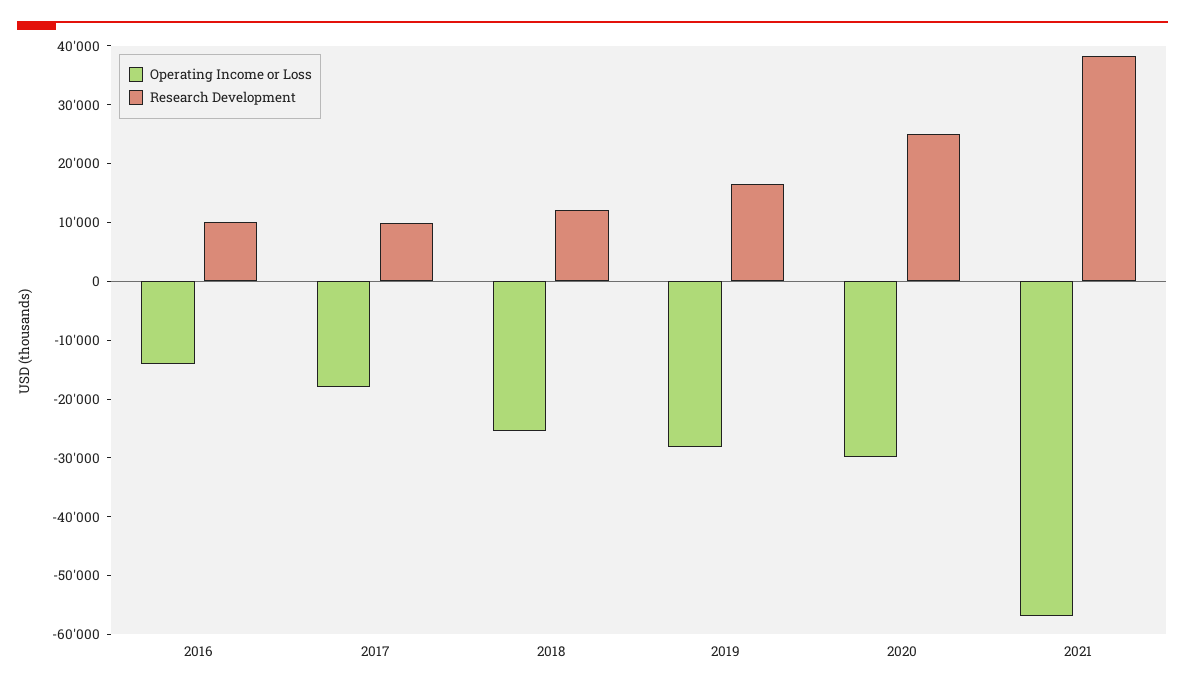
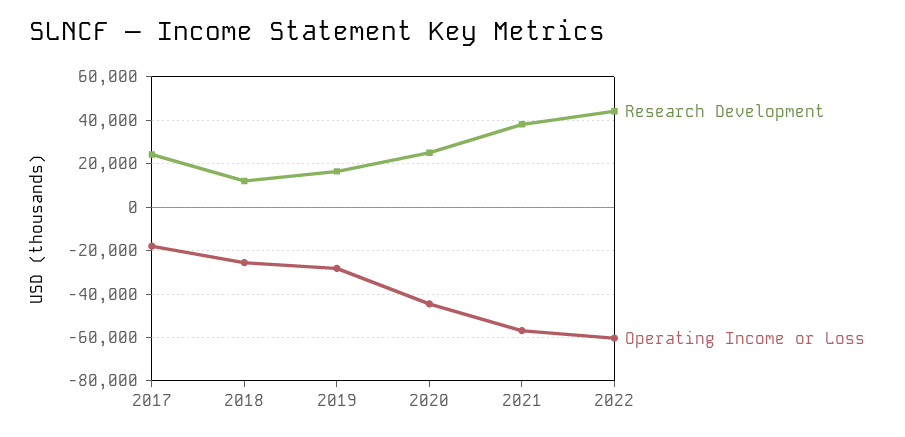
Operating Income or Loss, 2016: -14000 -> none
Research Development, 2016: 10000 -> none
Research Development, 2017: 10000 -> 25000
Operating Income or Loss, 2020: -30000 -> -45000
Research Development, 2022: none -> 45000
Operating Income or Loss, 2022: none -> -60000

